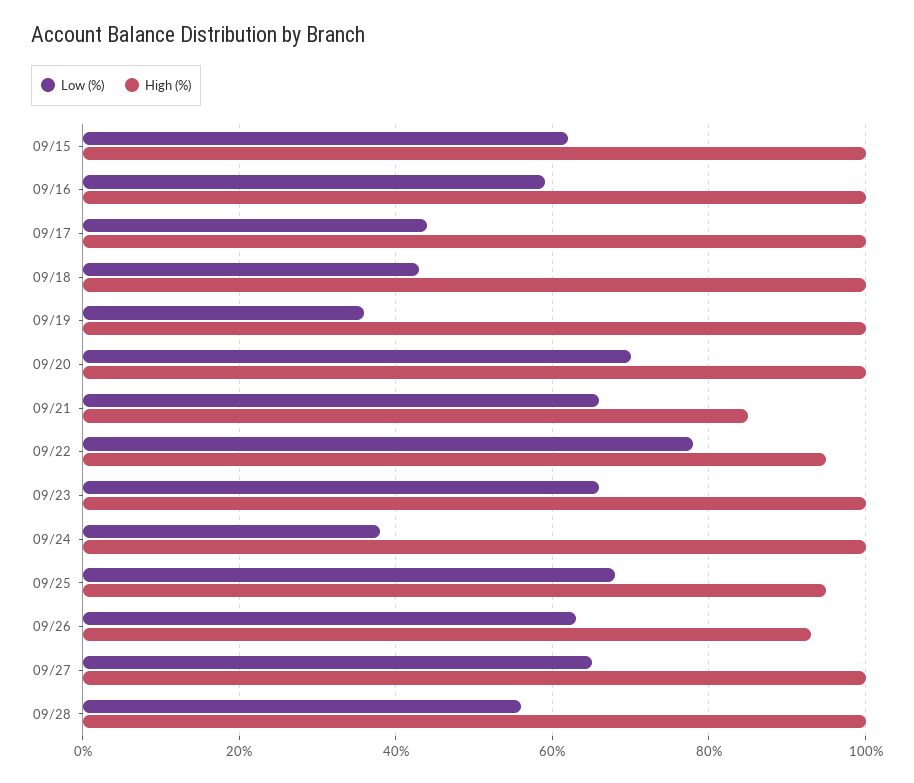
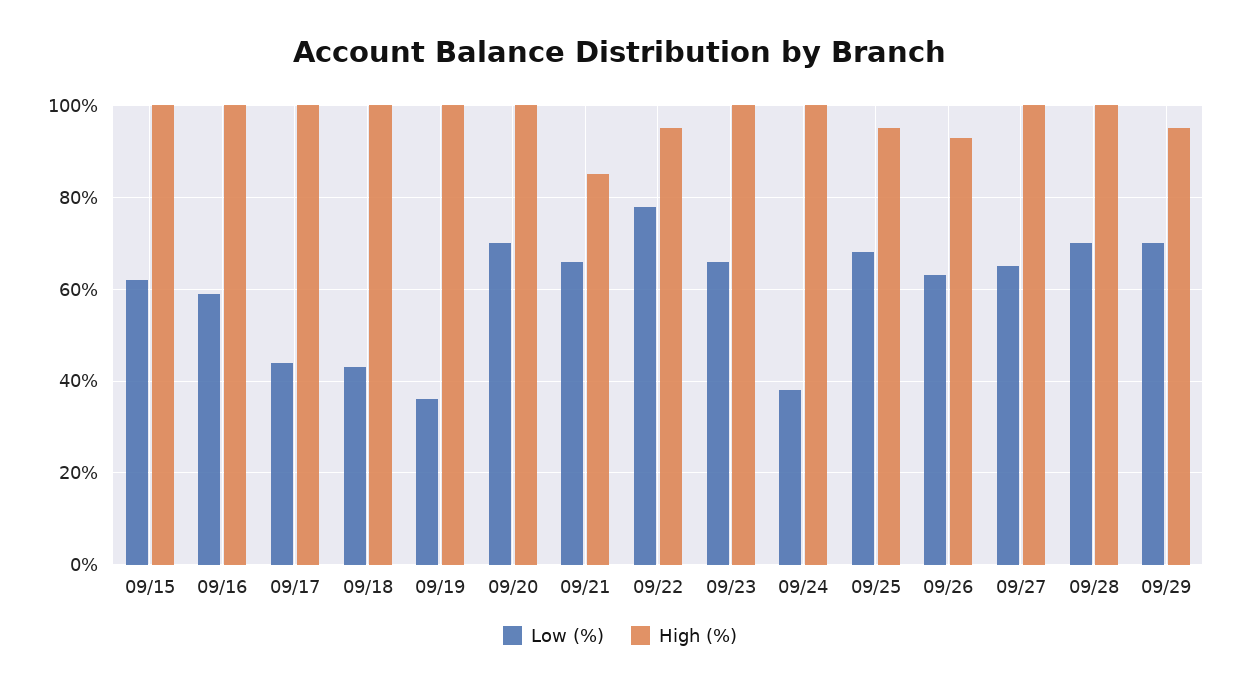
Low (%), 09/28: 55 -> 70
Low (%), 09/29: none -> 70
High (%), 09/29: none -> 95

